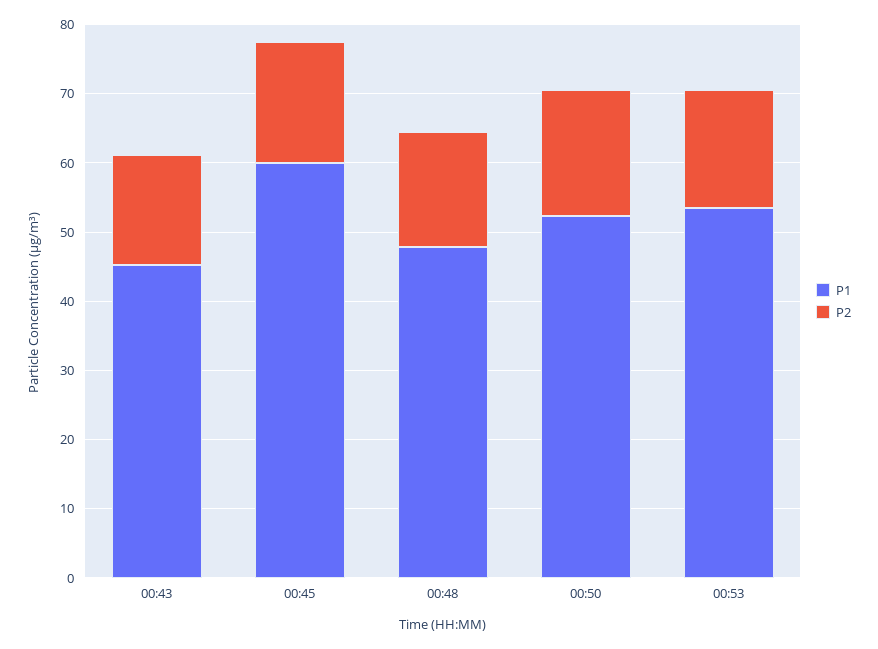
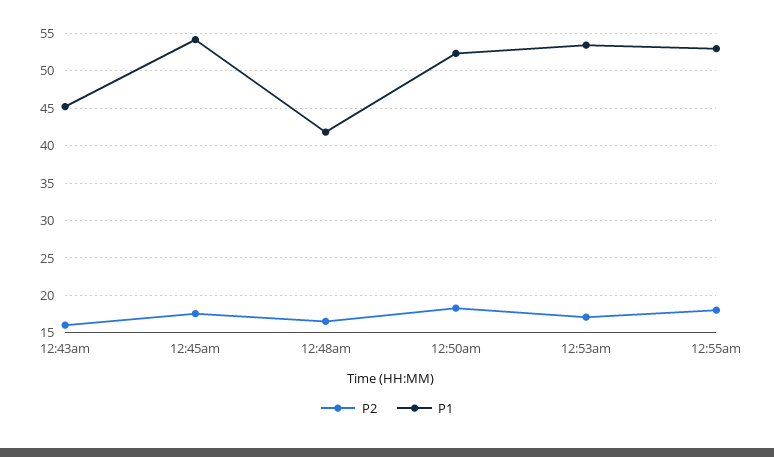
P1, 00:45: 60 -> 54
P1, 00:48: 48 -> 42
P2, 12:55am: none -> 18
P1, 12:55am: none -> 53

